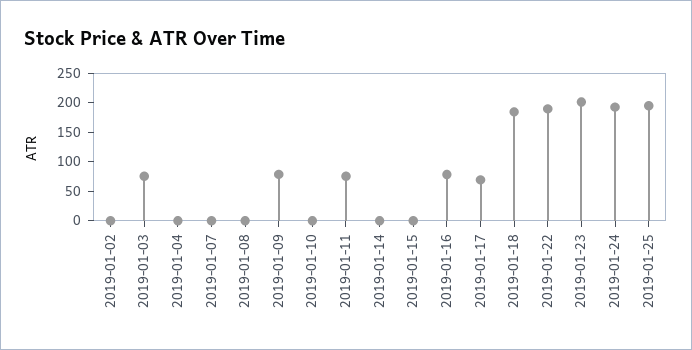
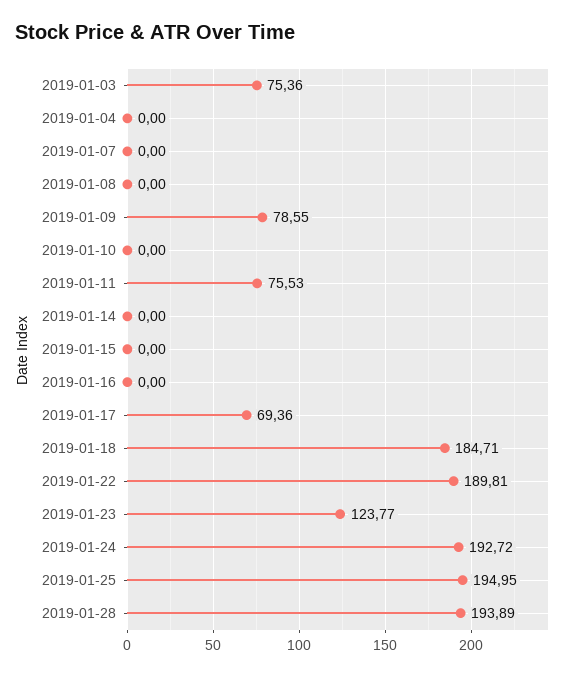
2019-01-02: 0 -> none
2019-01-16: 75 -> 0
2019-01-23: 200 -> 123.77
2019-01-28: none -> 193.89

